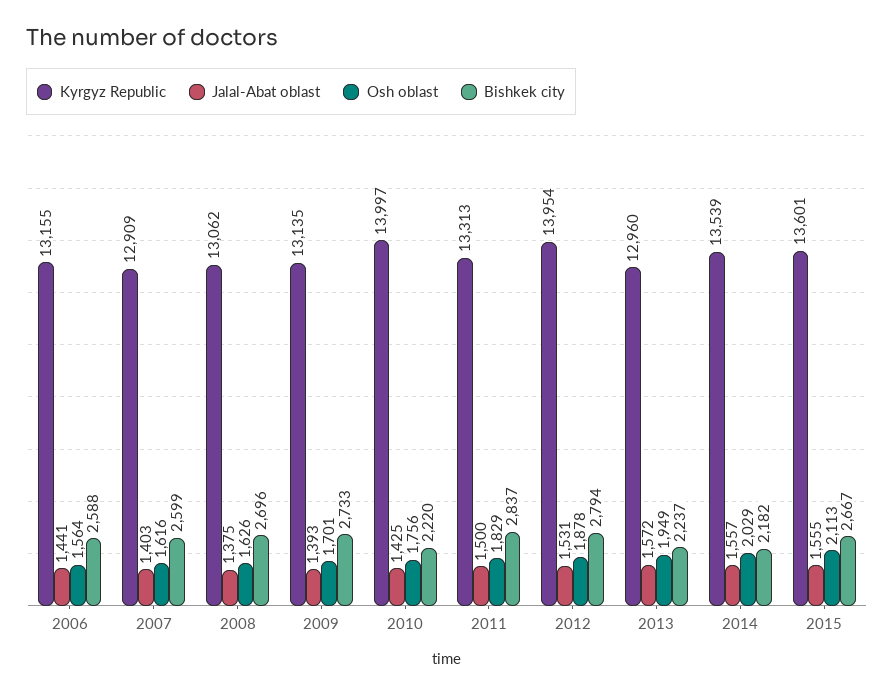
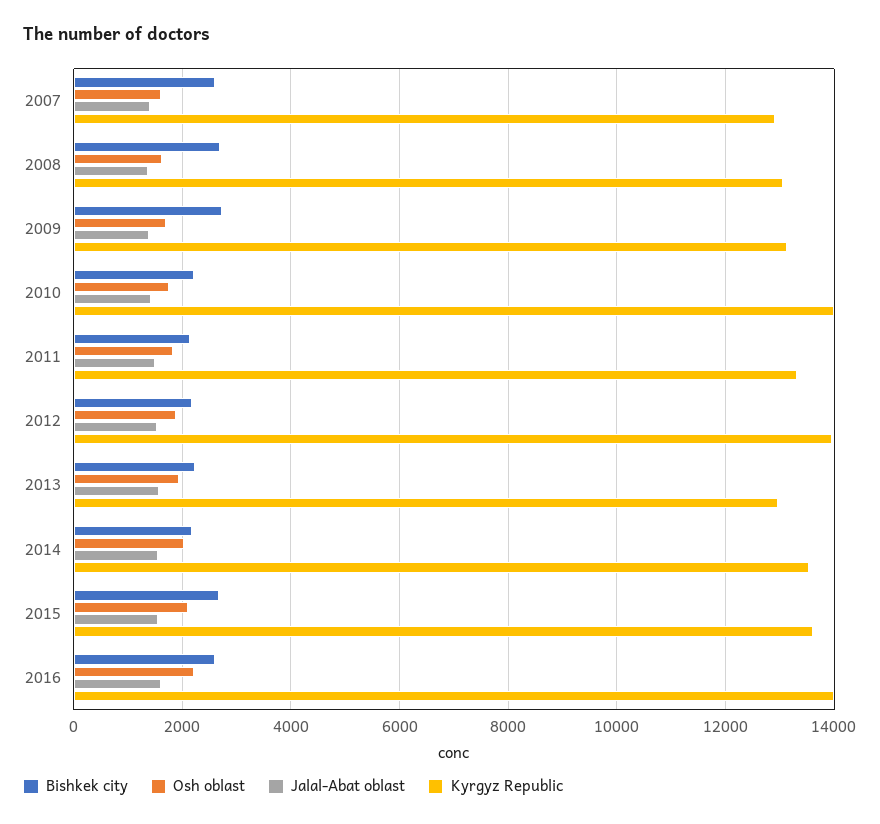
Kyrgyz Republic, 2006: 13155 -> none
Jalal-Abat oblast, 2006: 1441 -> none
Osh oblast, 2006: 1564 -> none
Bishkek city, 2006: 2588 -> none
Bishkek city, 2011: 2837 -> 2200
Bishkek city, 2012: 2794 -> 2200
Bishkek city, 2016: none -> 2600
Osh oblast, 2016: none -> 2200
Jalal-Abat oblast, 2016: none -> 1600
Kyrgyz Republic, 2016: none -> 14000

